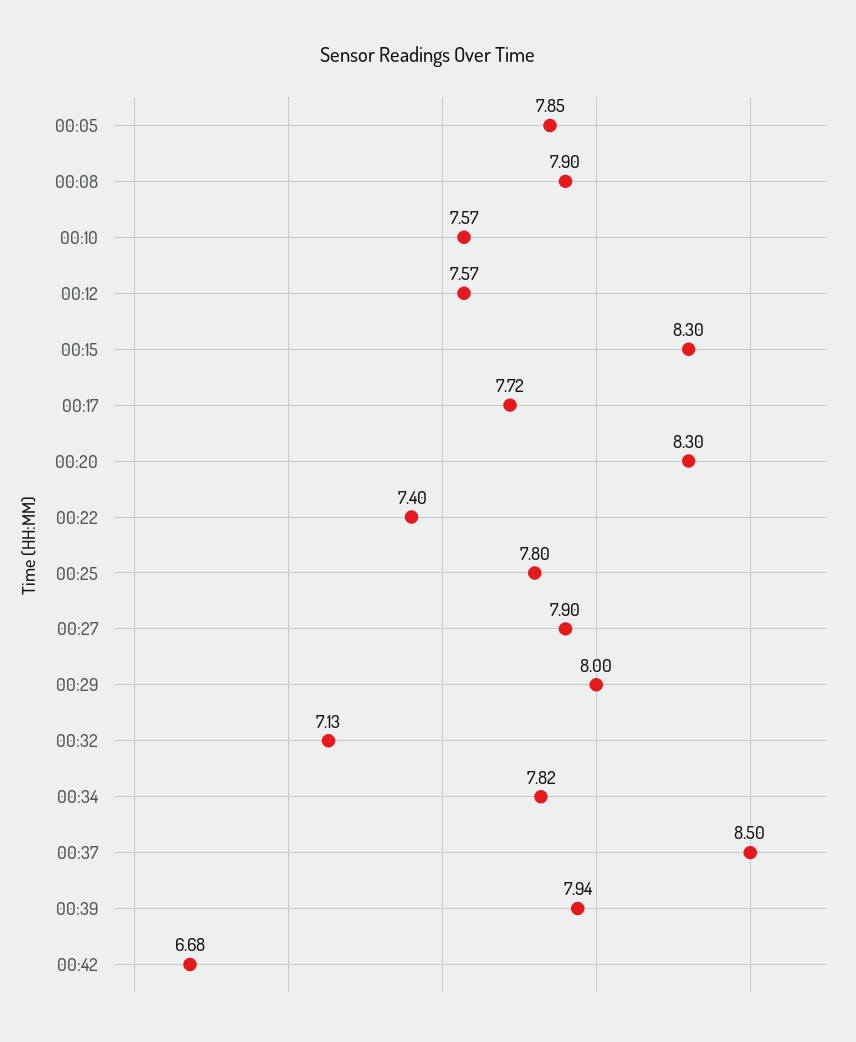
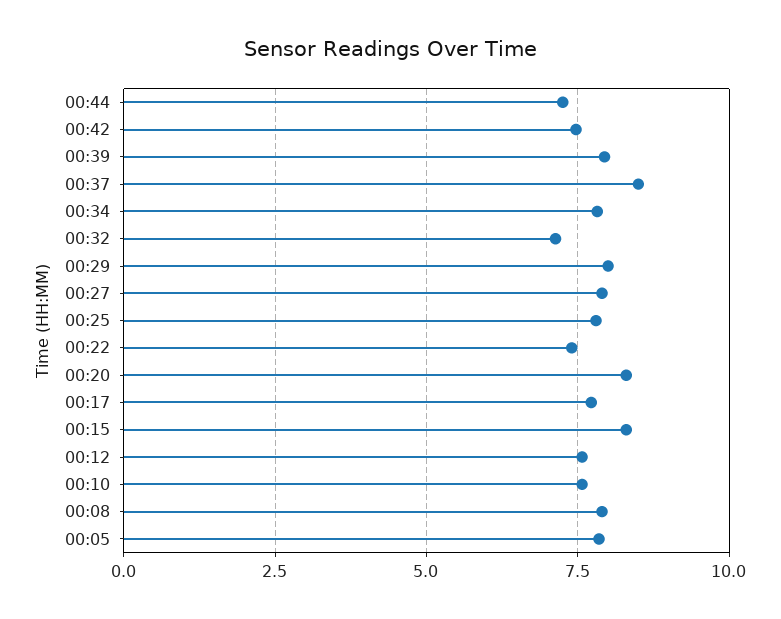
00:42: 6.68 -> 7.5
00:44: none -> 7.25

